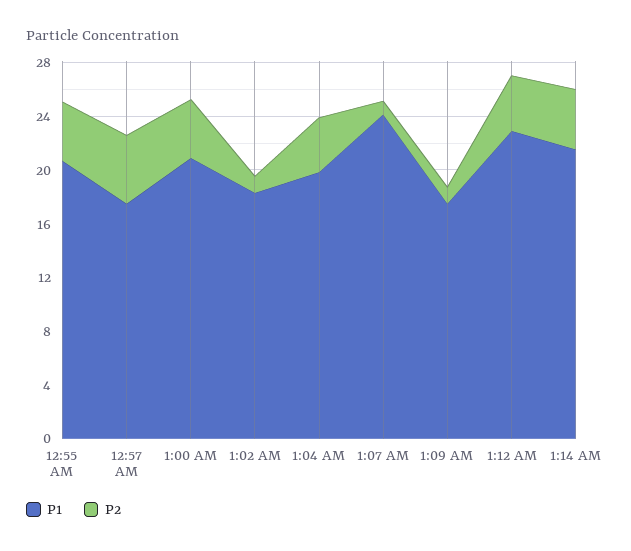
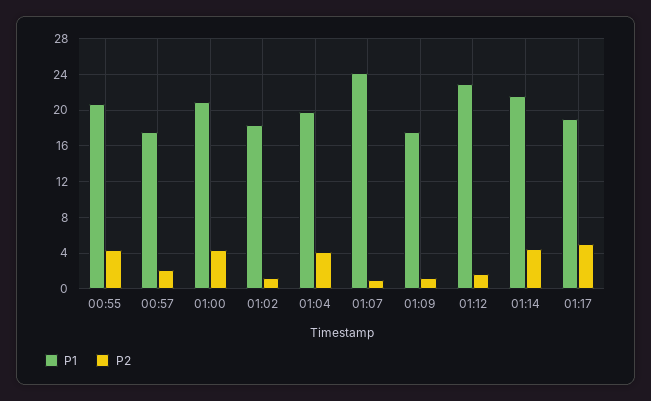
P2, 12:57 AM: 5 -> 2
P2, 1:12 AM: 4 -> 2
P1, 01:17: none -> 19
P2, 01:17: none -> 5

